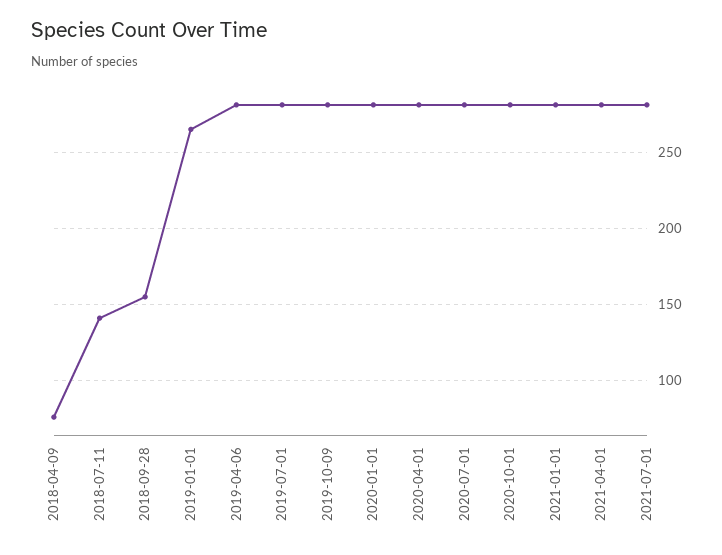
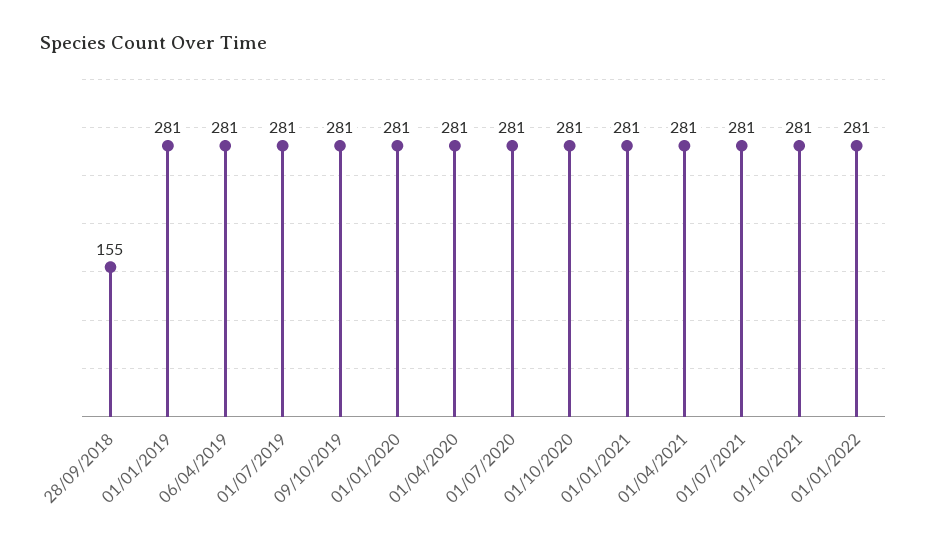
2018-04-09: 75 -> none
2018-07-11: 140 -> none
2019-01-01: 265 -> 281
01/10/2021: none -> 281
01/01/2022: none -> 281

